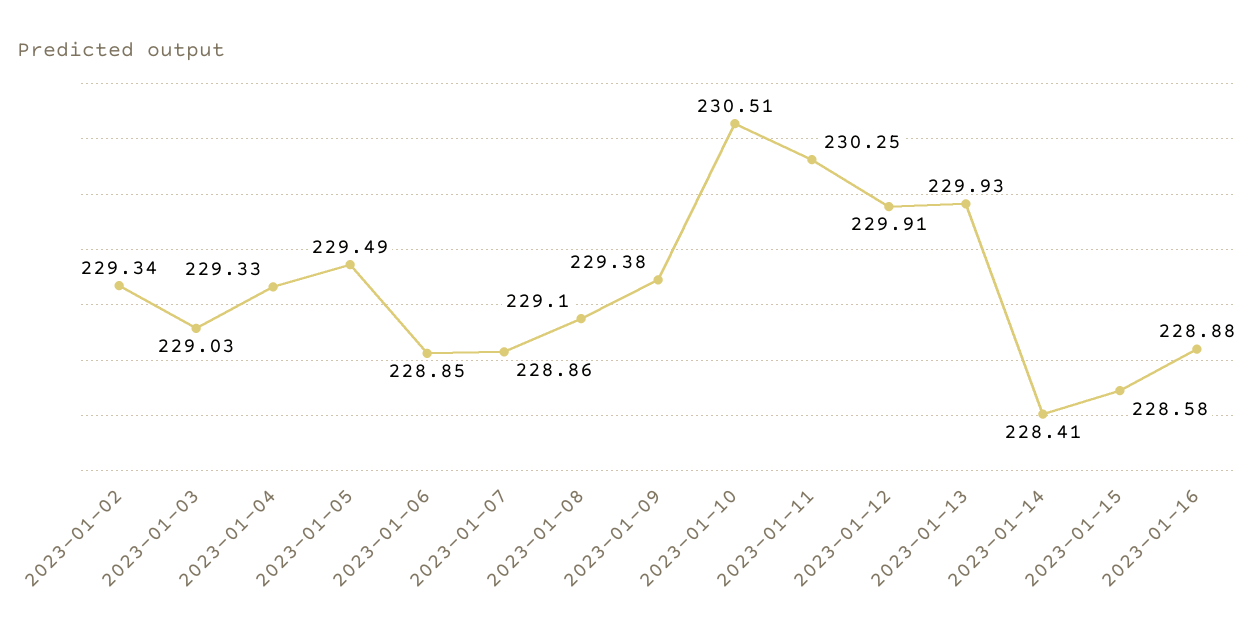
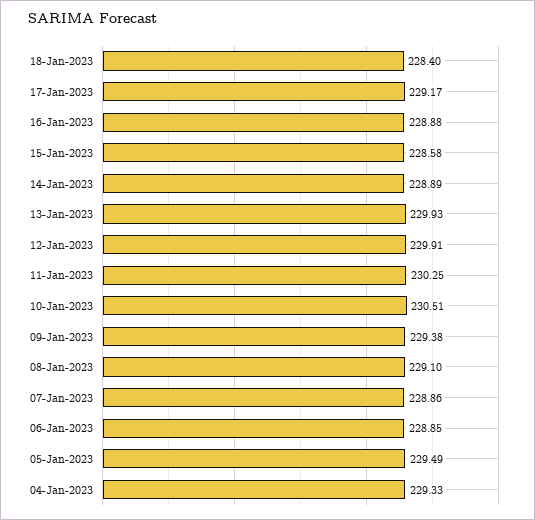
2023-01-02: 229.34 -> none
2023-01-03: 229.03 -> none
2023-01-14: 228.41 -> 228.89
18-Jan-2023: none -> 228.4
17-Jan-2023: none -> 229.17

